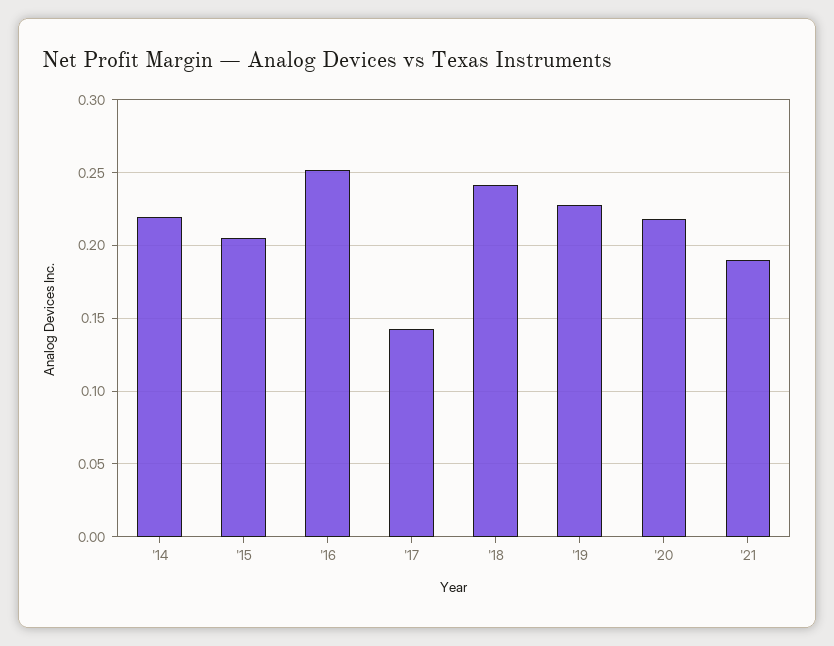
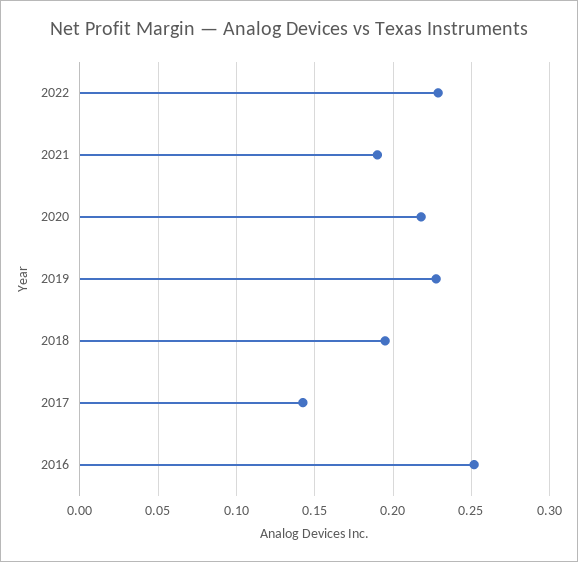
'14: 0.22 -> none
'15: 0.205 -> none
'18: 0.24 -> 0.195
2022: none -> 0.23

